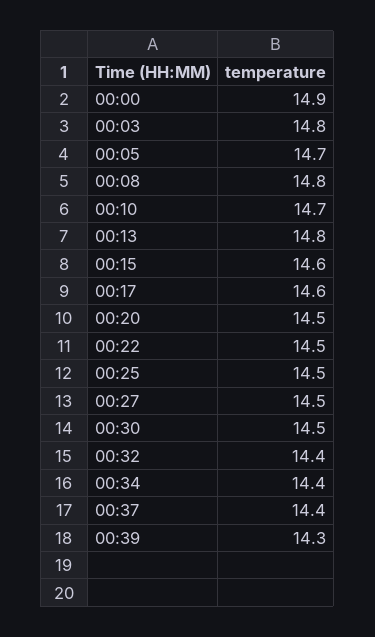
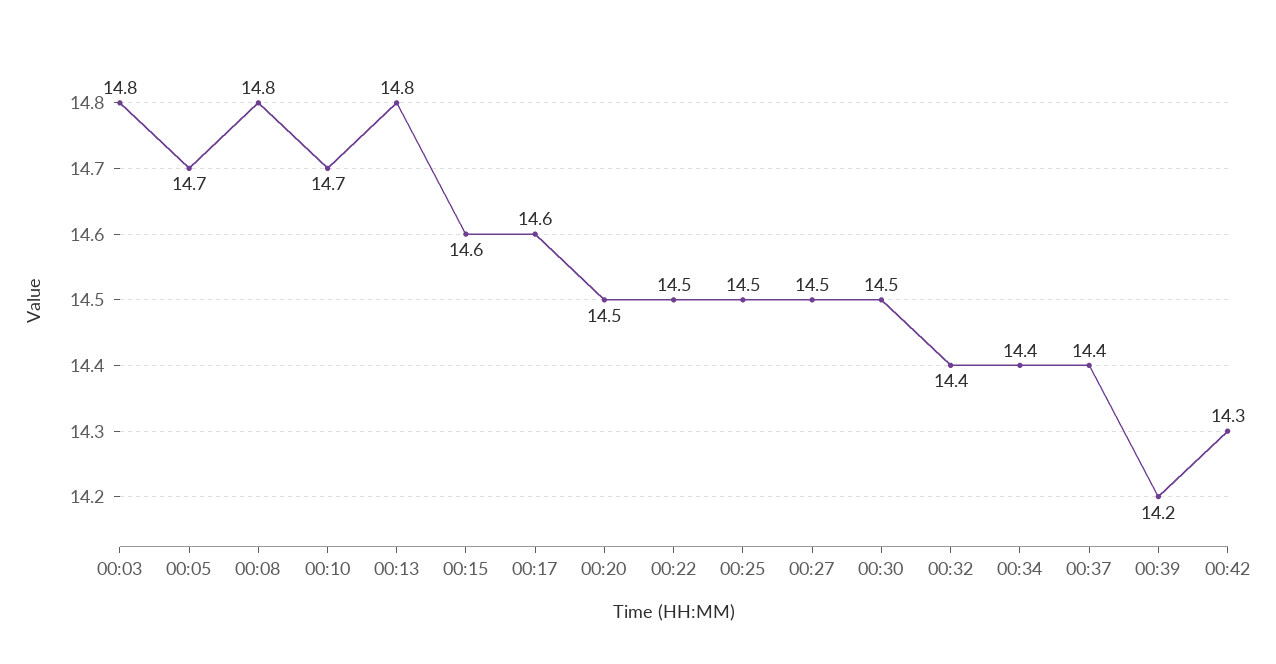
00:00: 14.9 -> none
00:39: 14.3 -> 14.2
00:42: none -> 14.3

